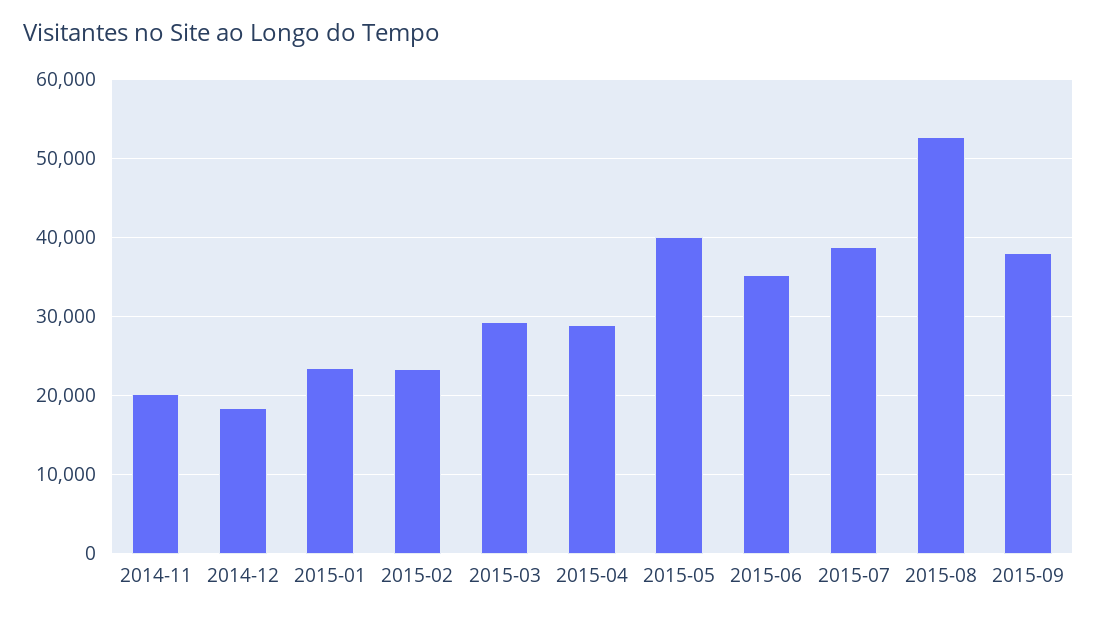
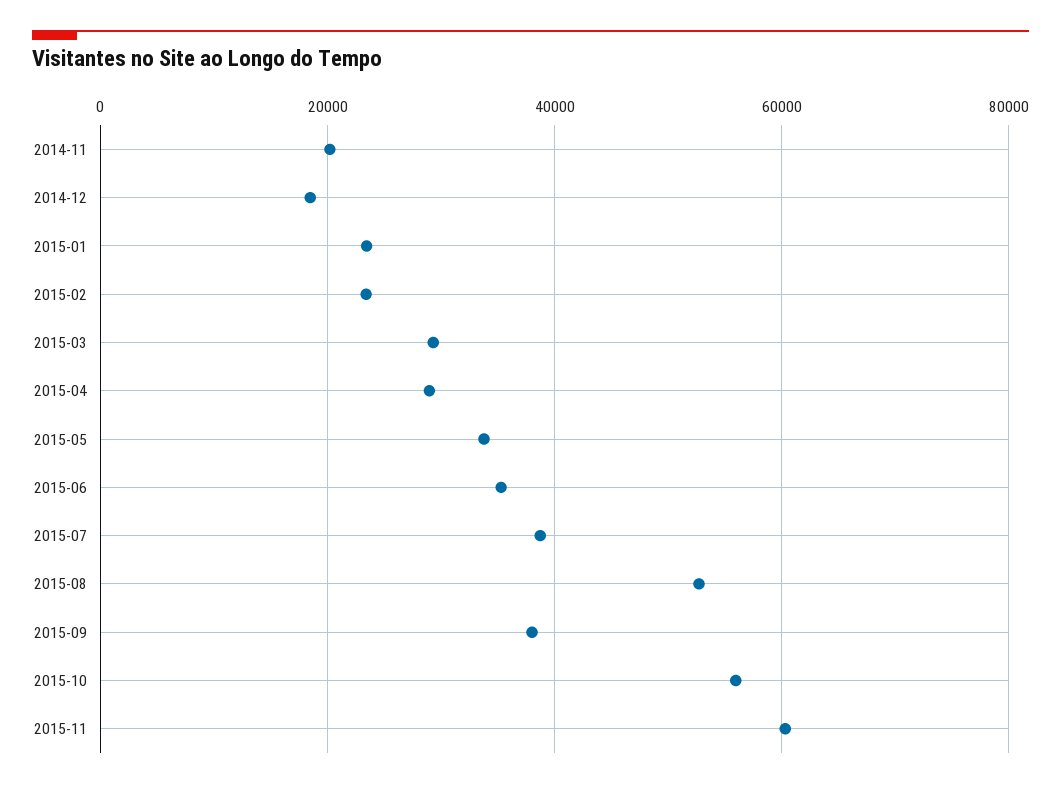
2015-05: 40000 -> 34000
2015-10: none -> 56000
2015-11: none -> 60000

